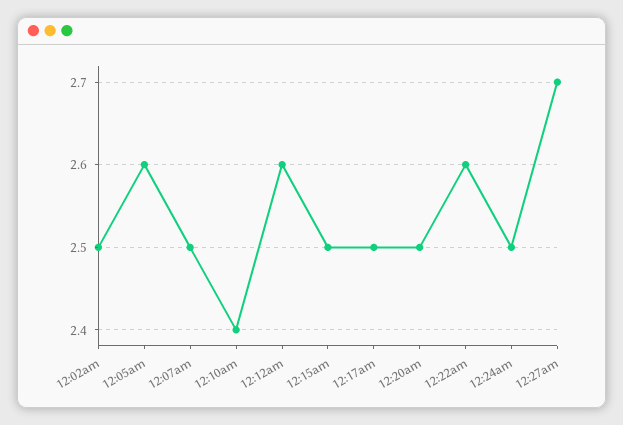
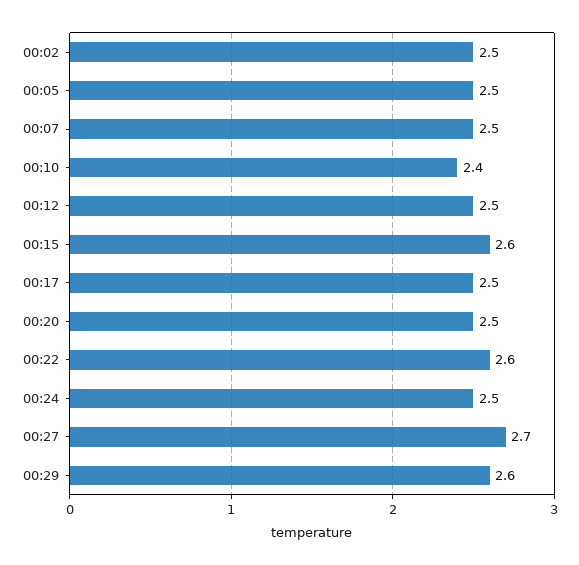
12:05am: 2.6 -> 2.5
12:12am: 2.6 -> 2.5
12:15am: 2.5 -> 2.6
00:29: none -> 2.6

